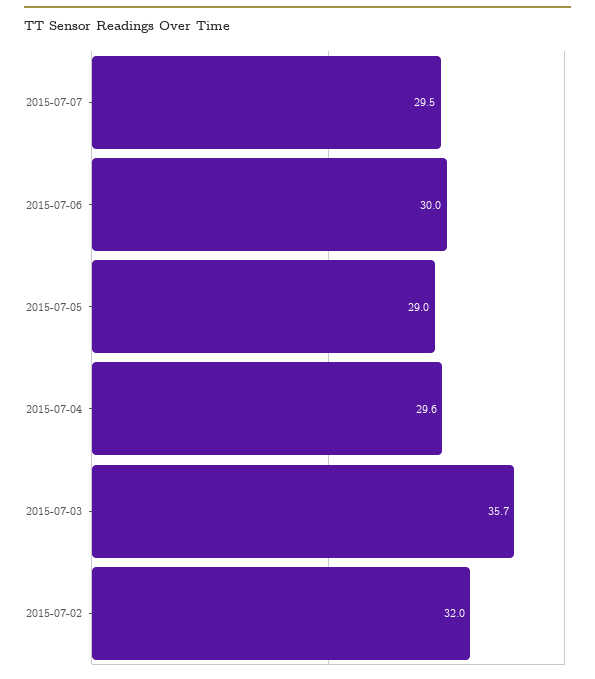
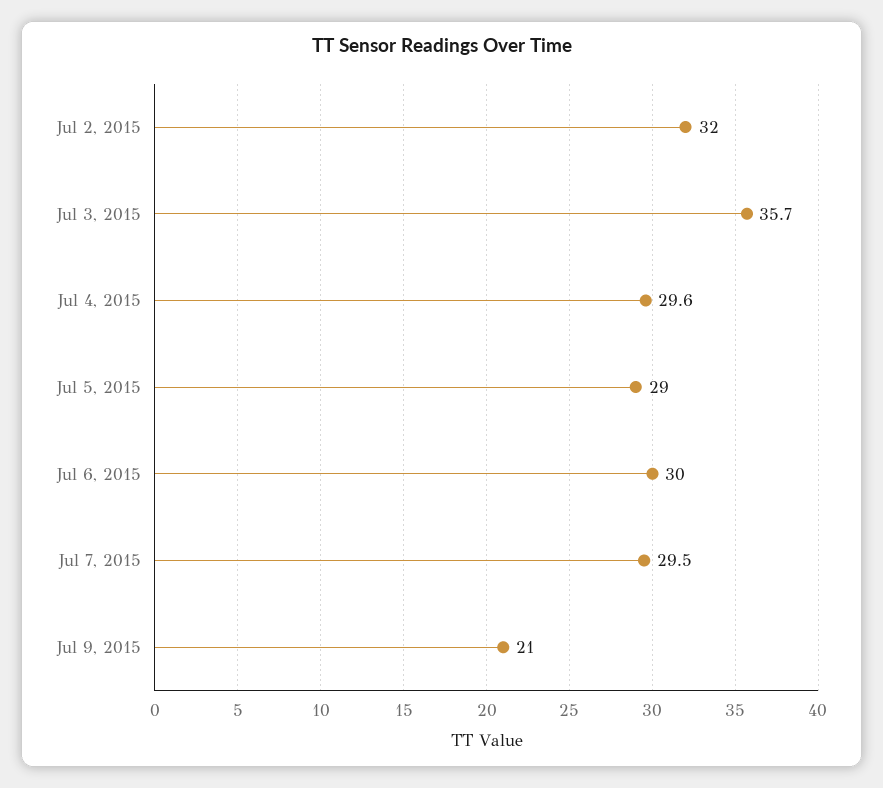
Jul 9, 2015: none -> 21

